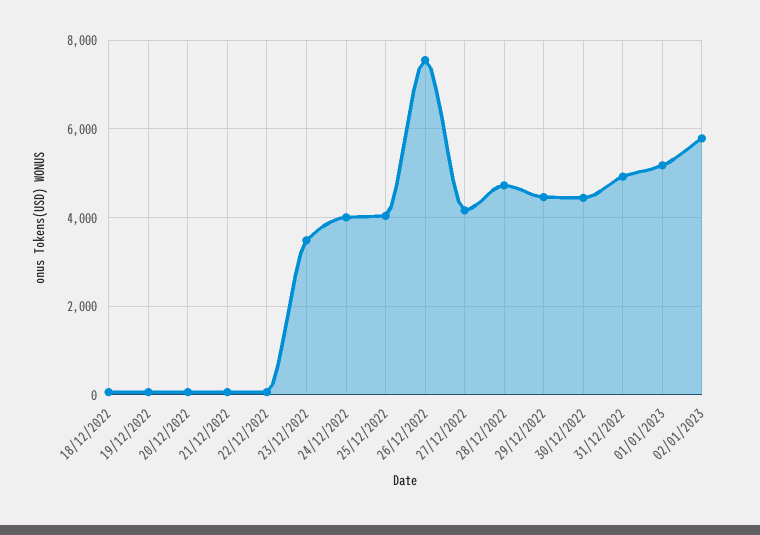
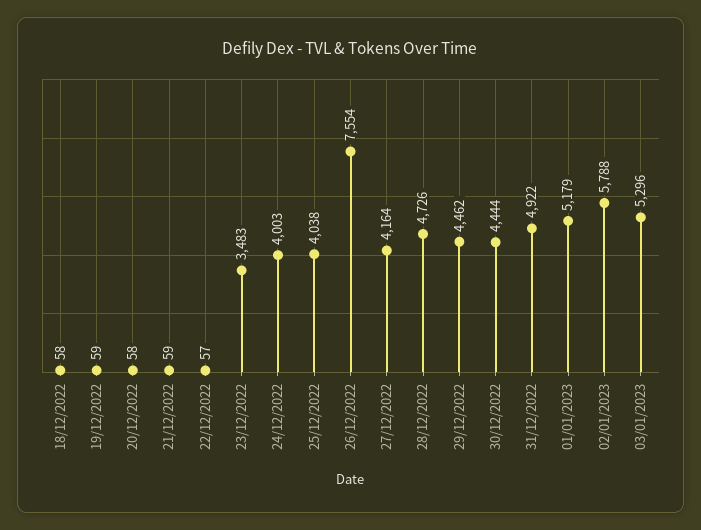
03/01/2023: none -> 5296

